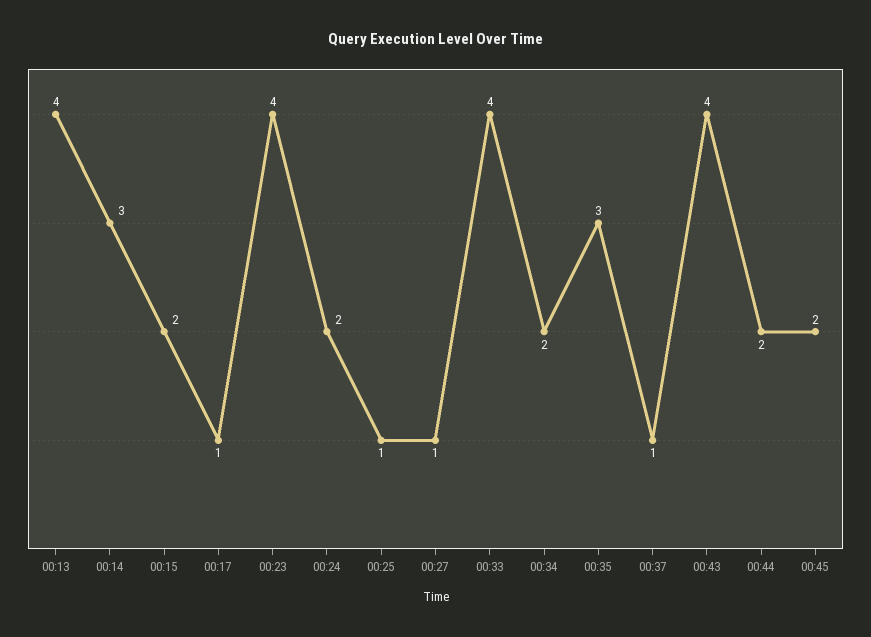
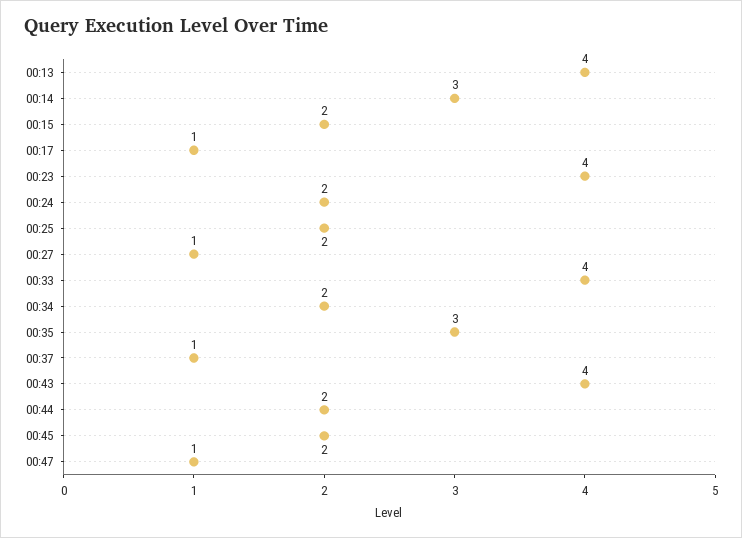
00:25: 1 -> 2
00:47: none -> 1

